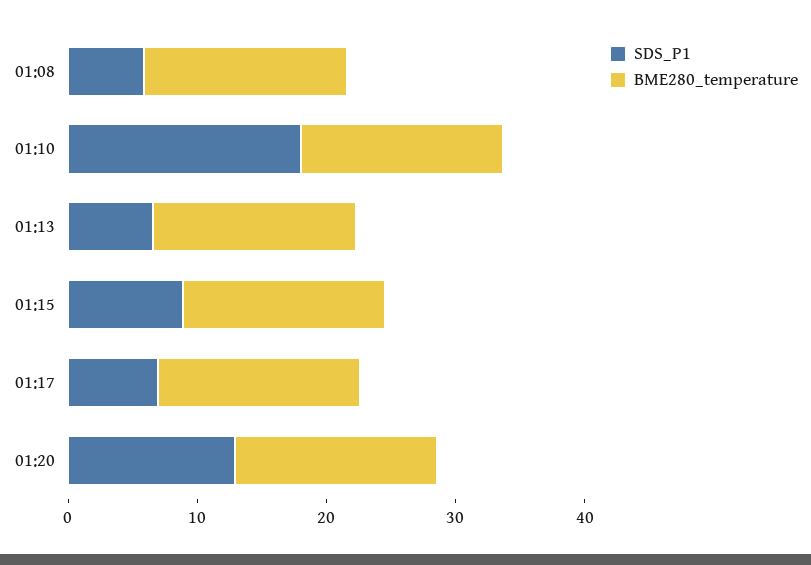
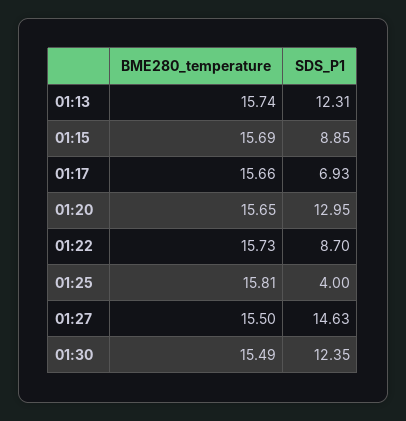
SDS_P1, 01:08: 6 -> none
BME280_temperature, 01:08: 16 -> none
SDS_P1, 01:10: 18 -> none
BME280_temperature, 01:10: 16 -> none
SDS_P1, 01:13: 6 -> 12.31
BME280_temperature, 01:22: none -> 15.73
SDS_P1, 01:22: none -> 8.7
BME280_temperature, 01:25: none -> 15.81
SDS_P1, 01:25: none -> 4
BME280_temperature, 01:27: none -> 15.5
SDS_P1, 01:27: none -> 14.63
BME280_temperature, 01:30: none -> 15.49
SDS_P1, 01:30: none -> 12.35

